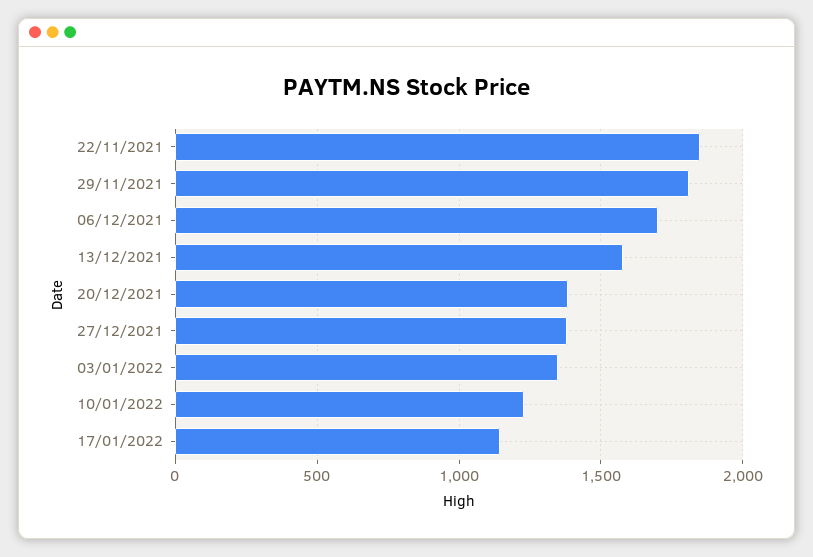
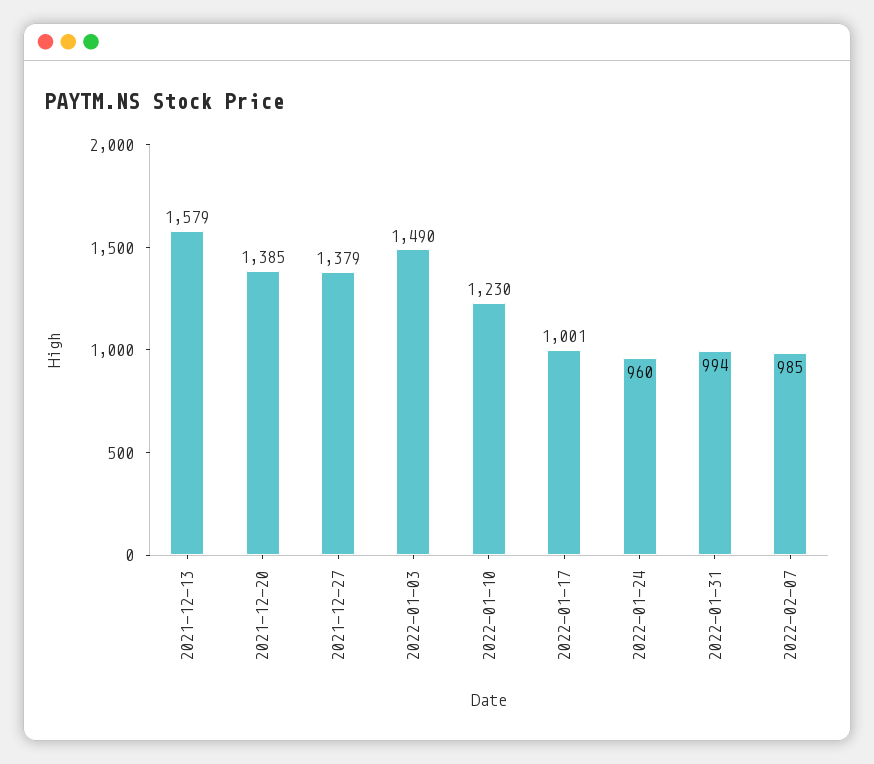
22/11/2021: 1850 -> none
29/11/2021: 1800 -> none
06/12/2021: 1700 -> none
03/01/2022: 1350 -> 1490
17/01/2022: 1150 -> 1001
2022-01-24: none -> 960
2022-01-31: none -> 994
2022-02-07: none -> 985

